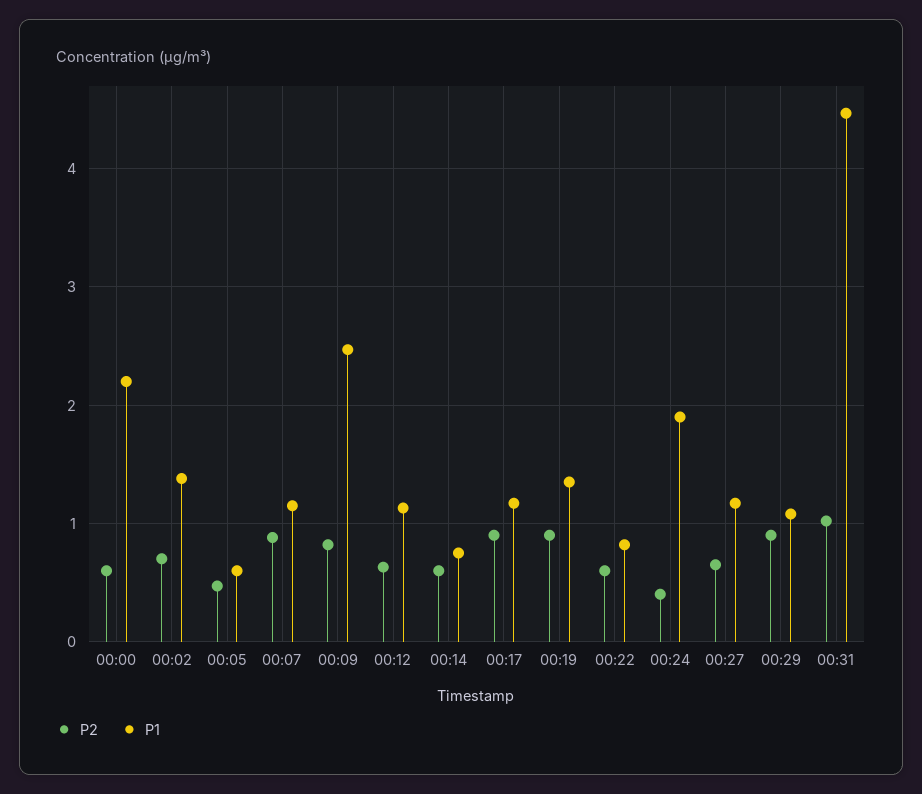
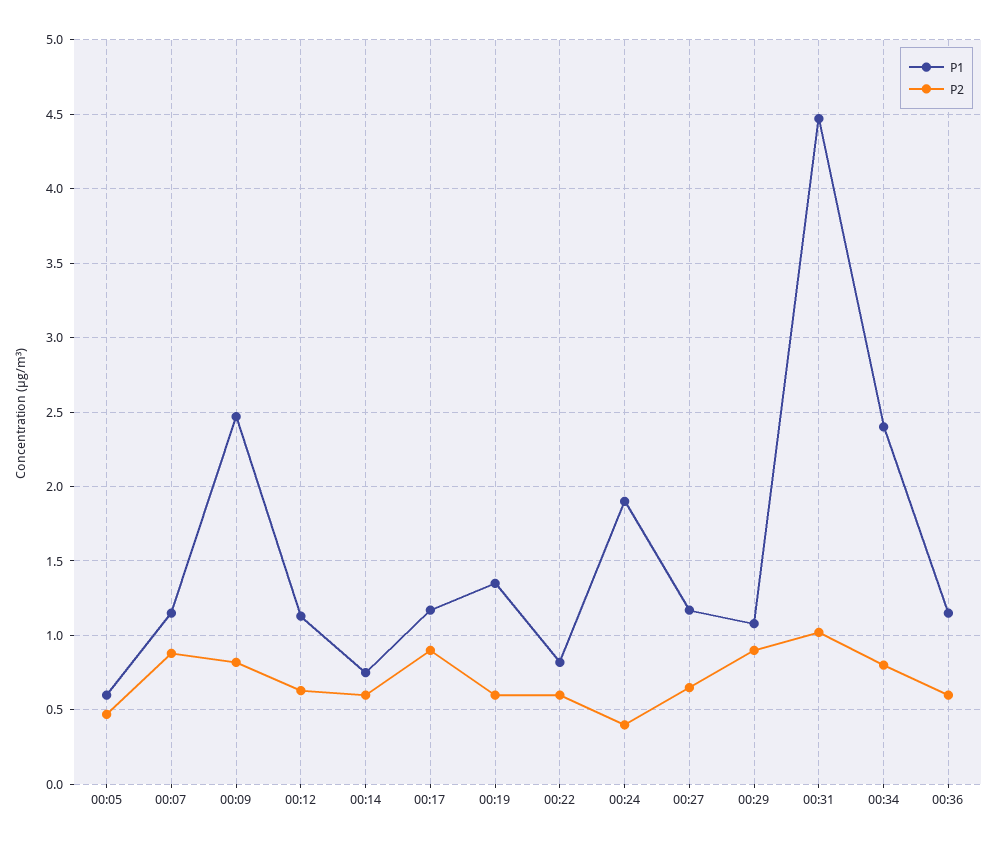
P2, 00:00: 0.6 -> none
P1, 00:00: 2.2 -> none
P2, 00:02: 0.7 -> none
P1, 00:02: 1.4 -> none
P2, 00:19: 0.9 -> 0.6
P1, 00:34: none -> 2.4
P2, 00:34: none -> 0.8
P1, 00:36: none -> 1.15
P2, 00:36: none -> 0.6

